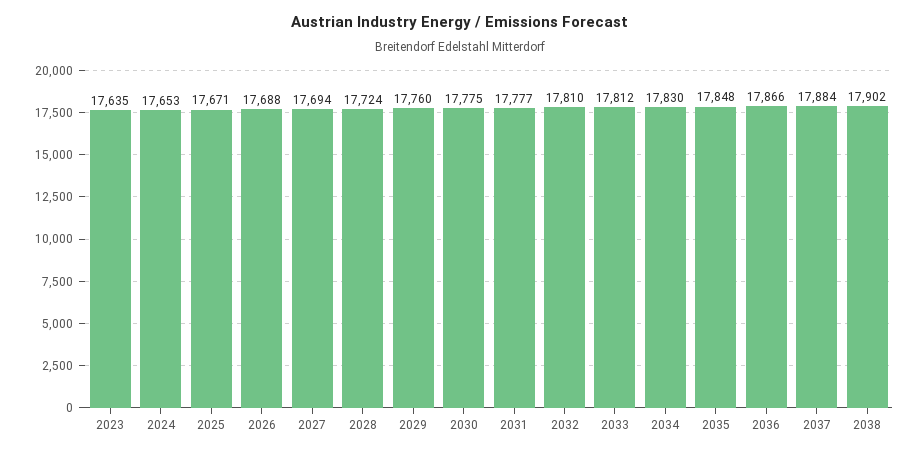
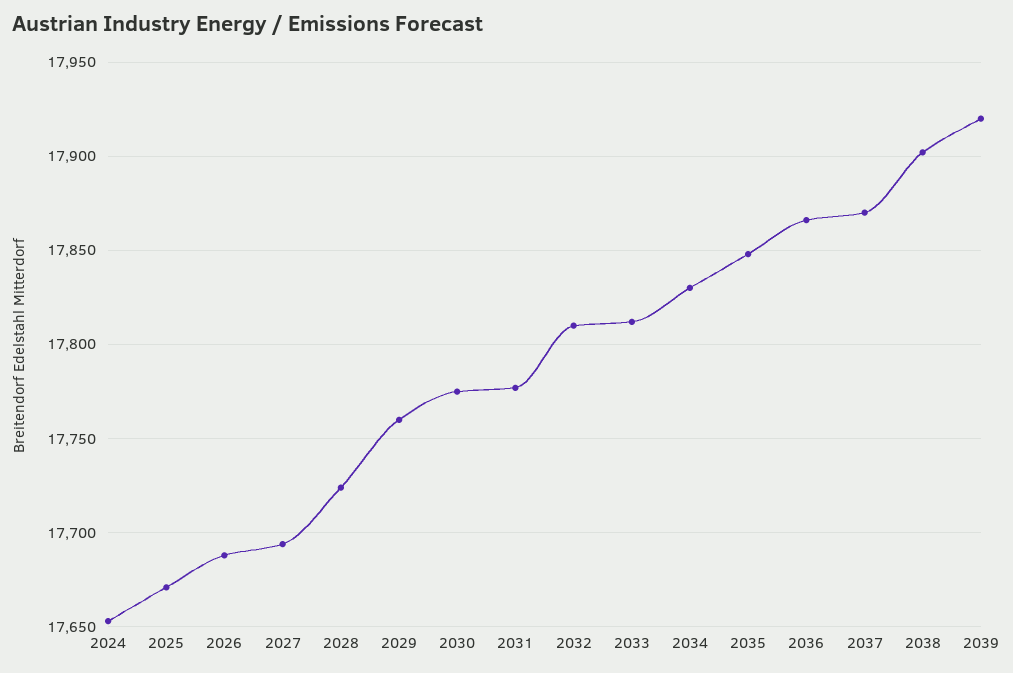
2023: 17635 -> none
2037: 17884 -> 17870
2039: none -> 17920

